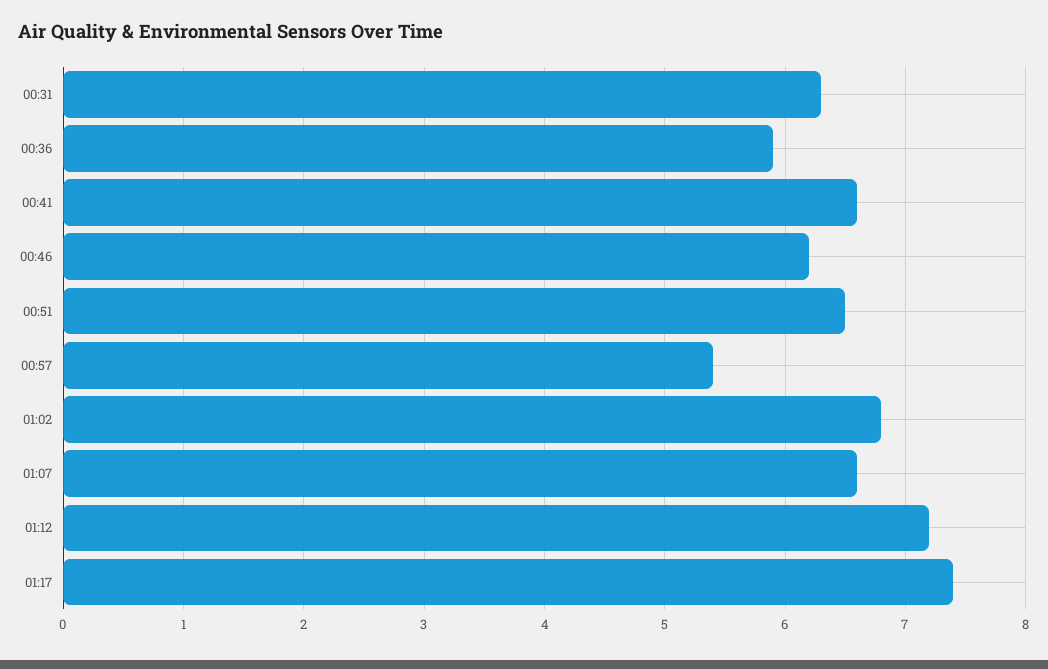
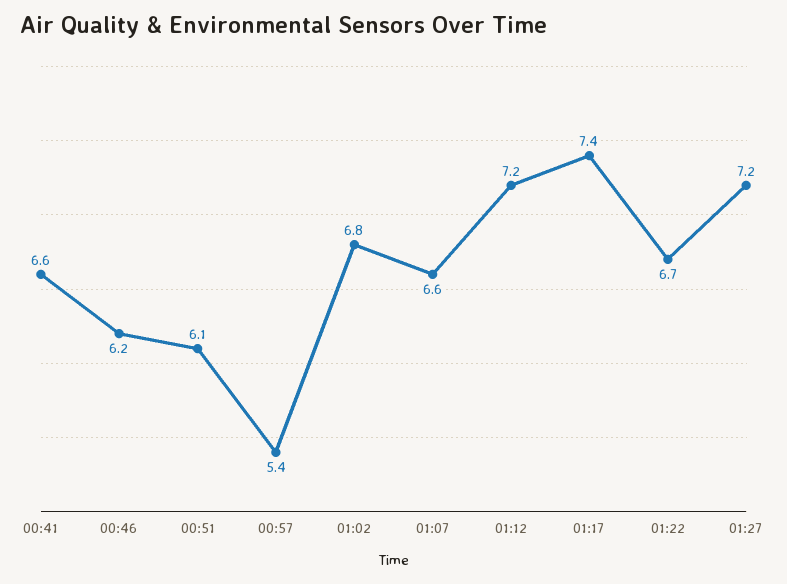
00:31: 6.3 -> none
00:36: 5.9 -> none
00:51: 6.5 -> 6.1
01:22: none -> 6.7
01:27: none -> 7.2

